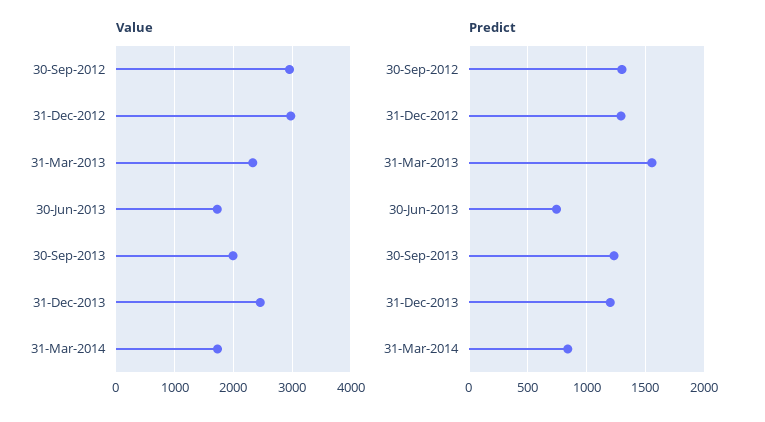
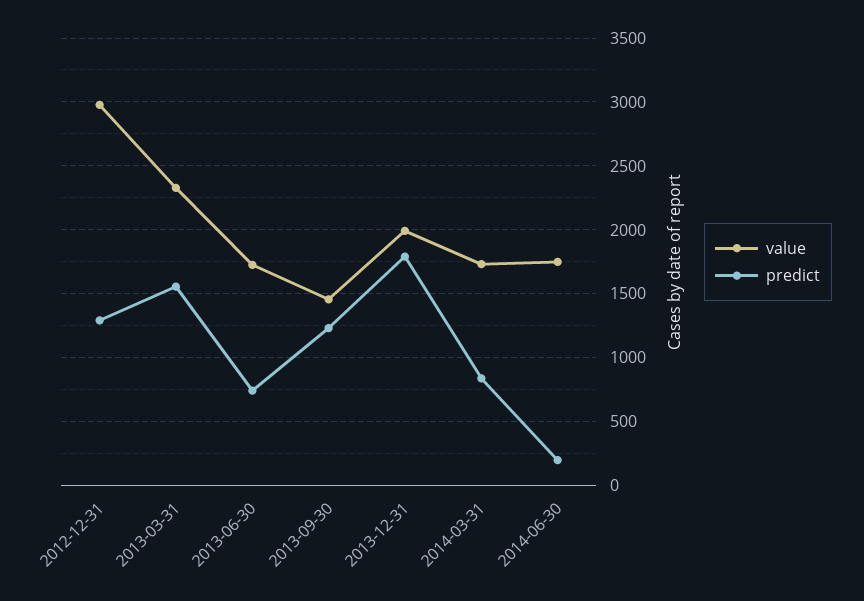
Value, 30-Sep-2012: 3000 -> none
Value, 30-Sep-2013: 2000 -> 1450
Value, 31-Dec-2013: 2400 -> 2000
Predict, 30-Sep-2012: 1300 -> none
Predict, 31-Dec-2013: 1200 -> 1800
Value, 2014-06-30: none -> 1750
Predict, 2014-06-30: none -> 200

